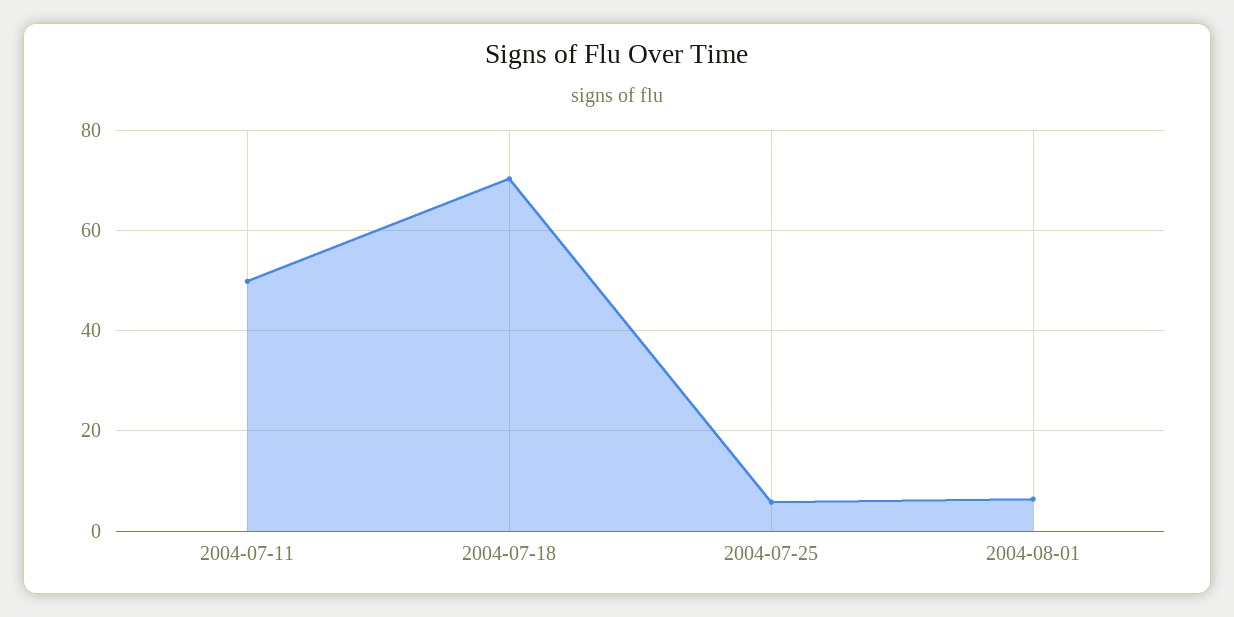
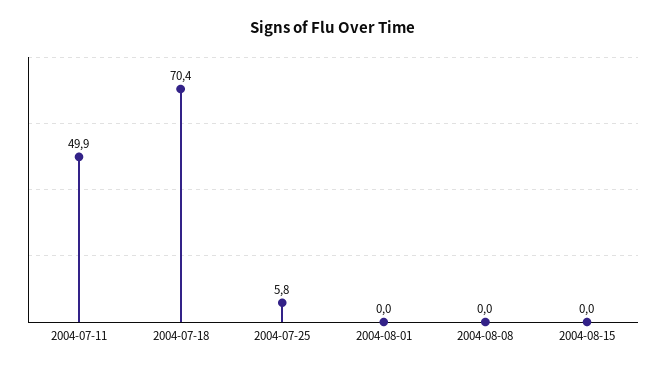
2004-08-01: 6 -> 0
2004-08-08: none -> 0
2004-08-15: none -> 0

